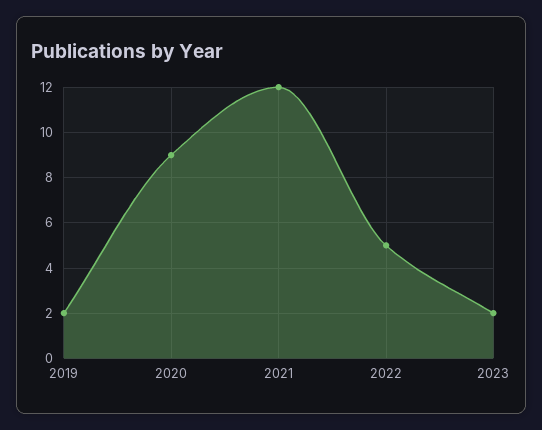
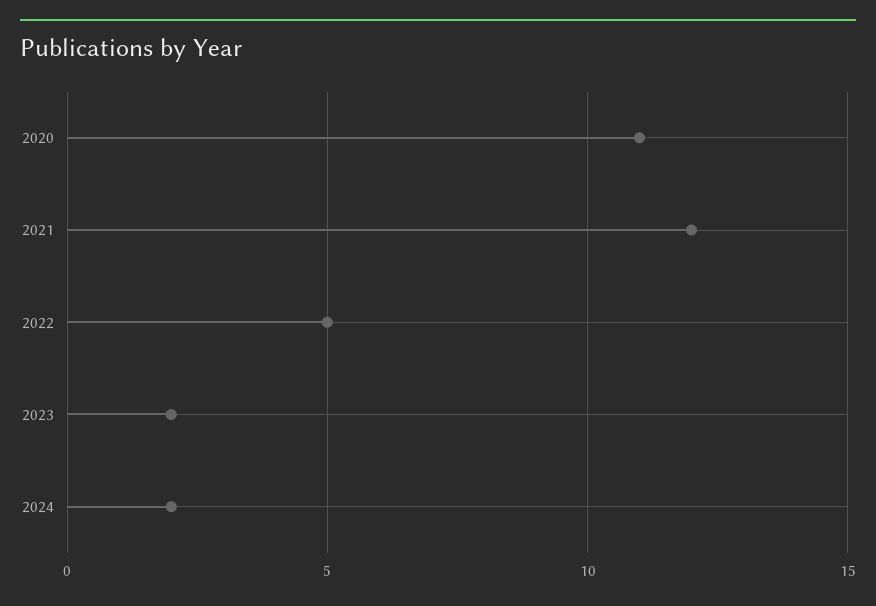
2019: 2 -> none
2020: 9 -> 11
2024: none -> 2

